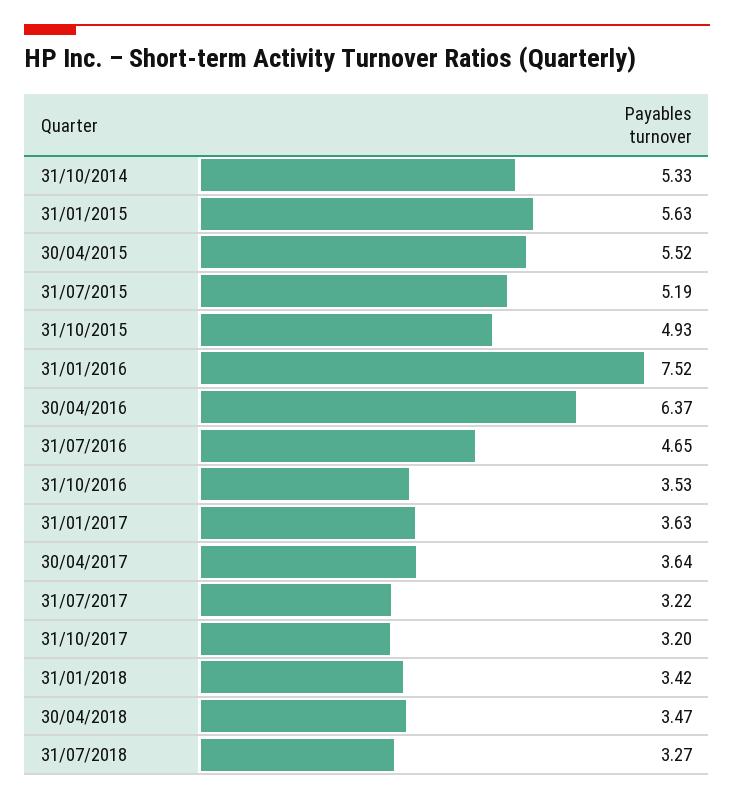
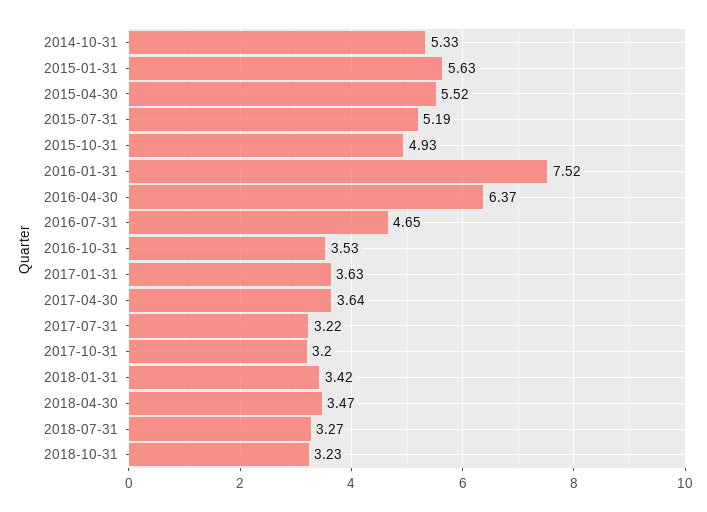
2018-10-31: none -> 3.23

